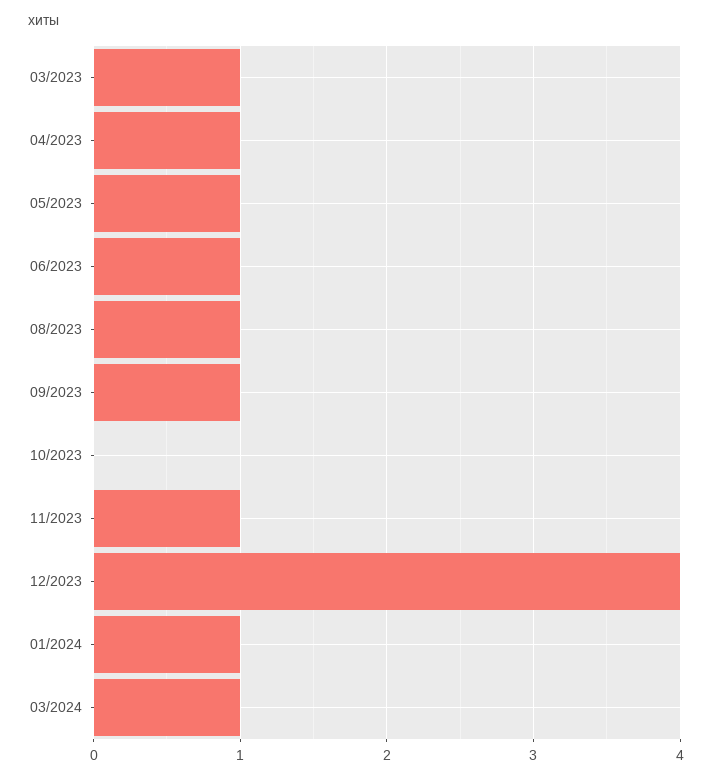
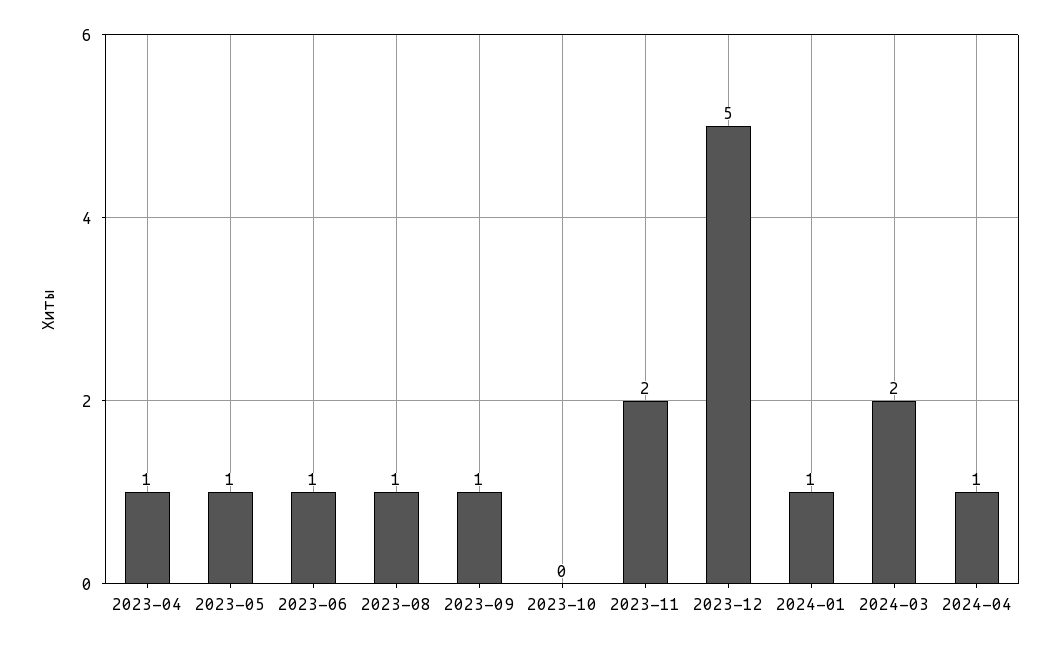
03/2023: 1 -> none
11/2023: 1 -> 2
12/2023: 4 -> 5
03/2024: 1 -> 2
2024-04: none -> 1

